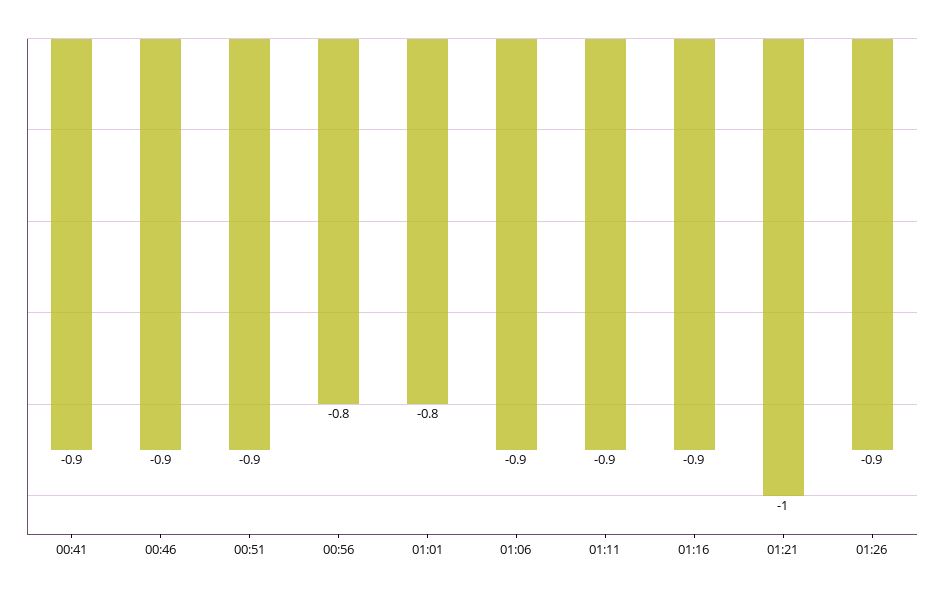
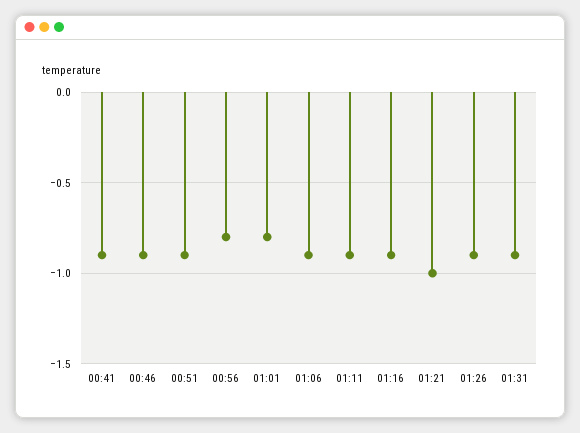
01:31: none -> -0.9

